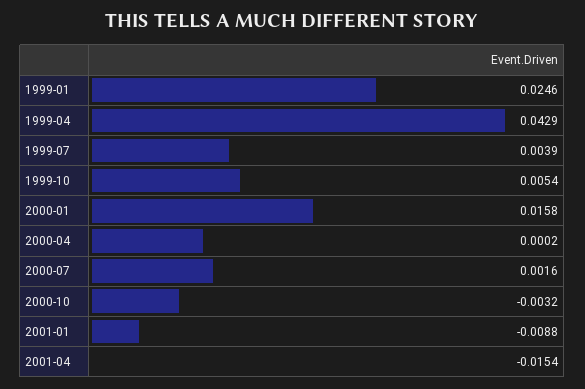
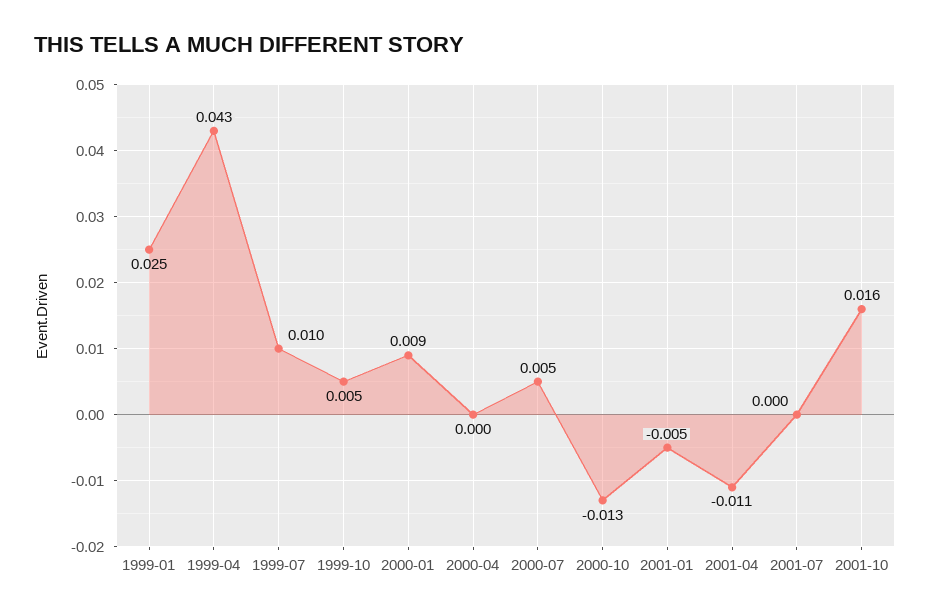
1999-07: 0.0039 -> 0.01
2000-01: 0.0158 -> 0.009
2000-07: 0.0016 -> 0.005
2000-10: -0.0032 -> -0.013
2001-01: -0.0088 -> -0.005
2001-04: -0.0154 -> -0.011
2001-07: none -> 0
2001-10: none -> 0.016

